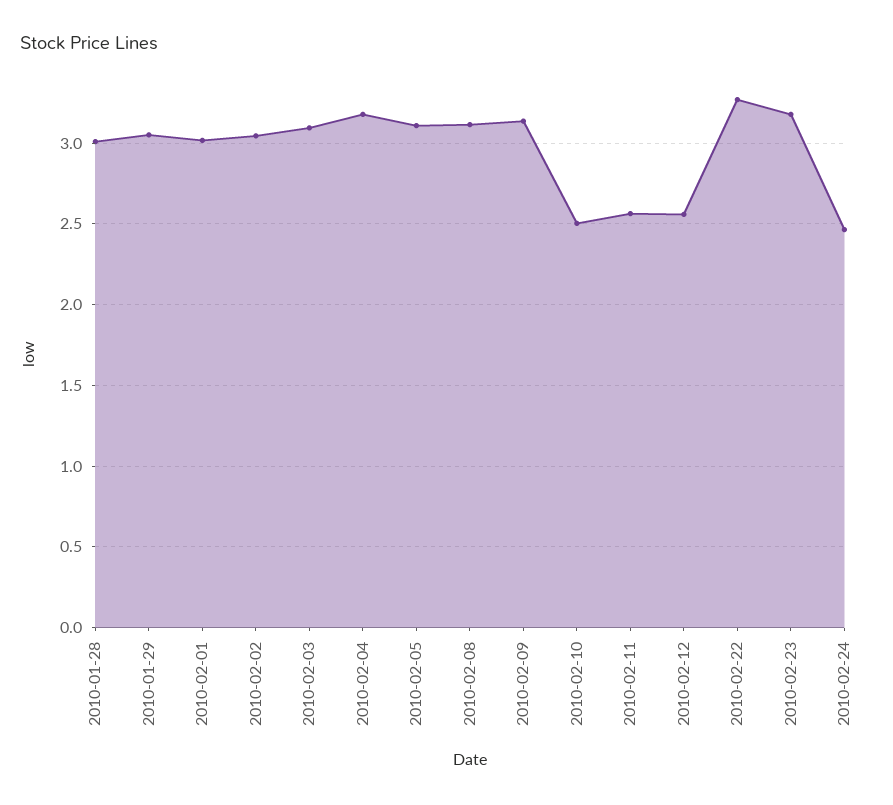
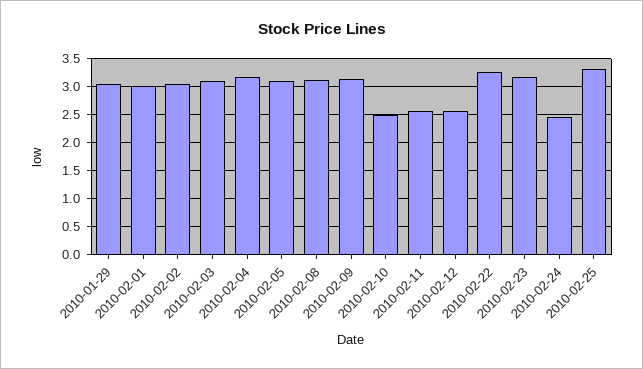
2010-01-28: 3 -> none
2010-02-25: none -> 3.25

